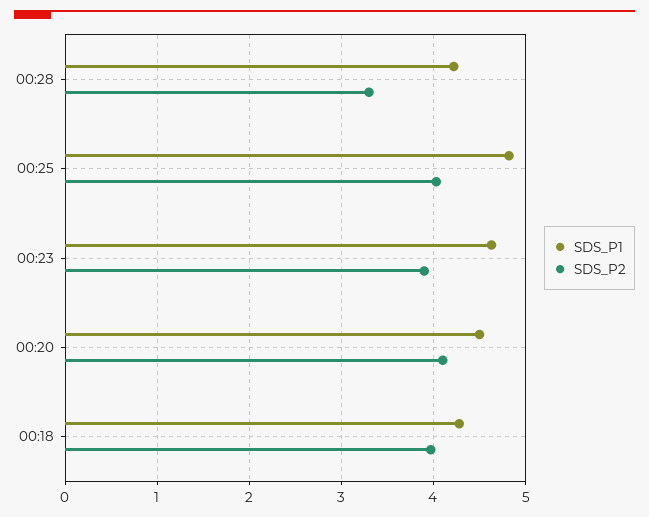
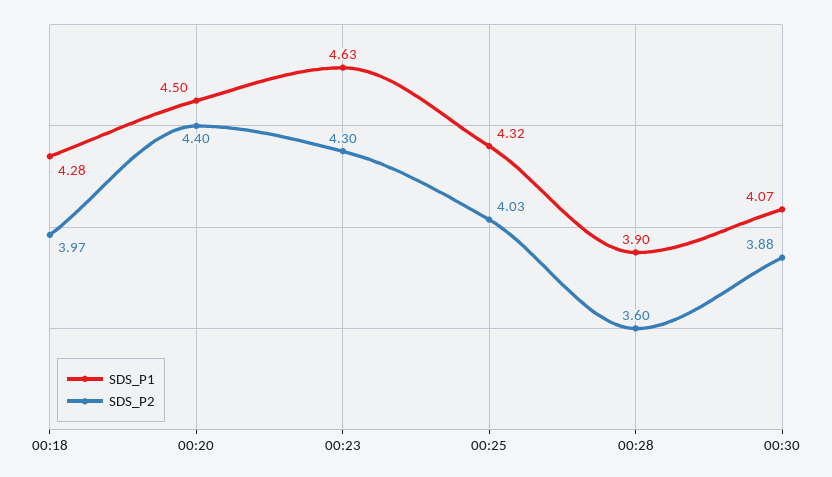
SDS_P1, 00:28: 4.2 -> 3.9
SDS_P2, 00:28: 3.3 -> 3.6
SDS_P1, 00:25: 4.8 -> 4.32
SDS_P2, 00:23: 3.9 -> 4.3
SDS_P2, 00:20: 4.1 -> 4.4
SDS_P1, 00:30: none -> 4.07
SDS_P2, 00:30: none -> 3.88

